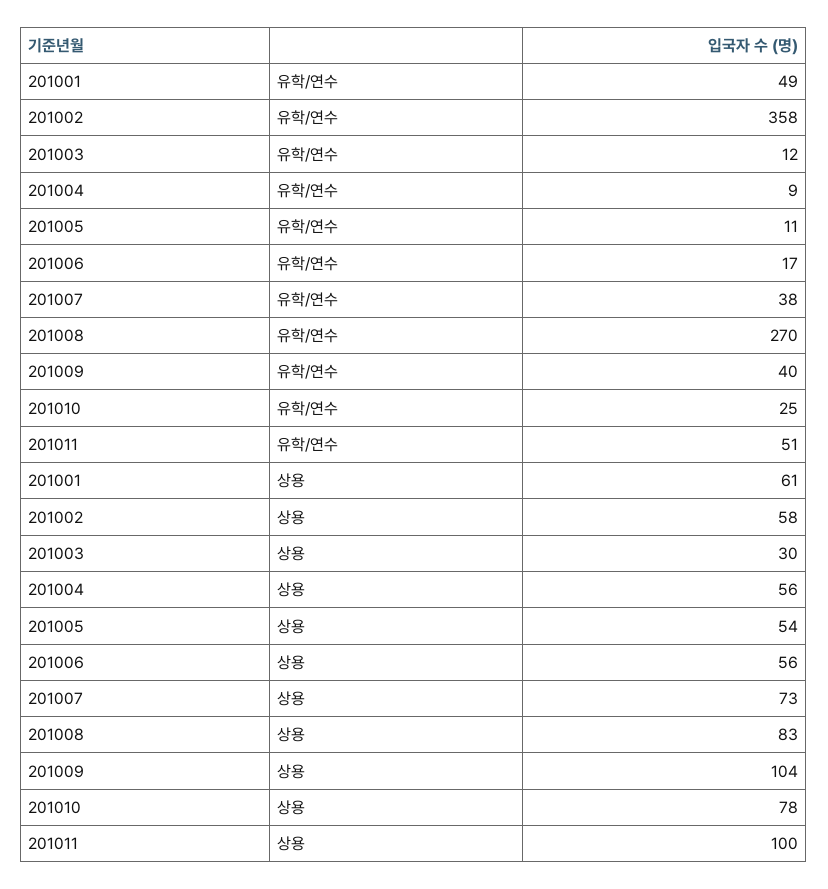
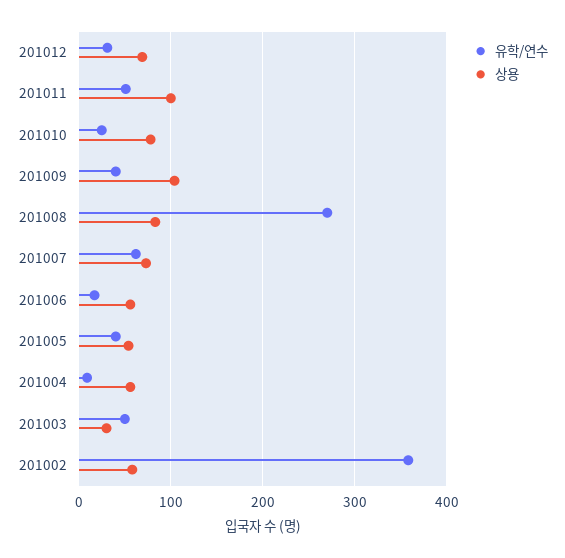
유학/연수, 201001: 49 -> none
유학/연수, 201003: 12 -> 50
유학/연수, 201005: 11 -> 40
유학/연수, 201007: 38 -> 60
상용, 201001: 61 -> none
유학/연수, 201012: none -> 30
상용, 201012: none -> 70

